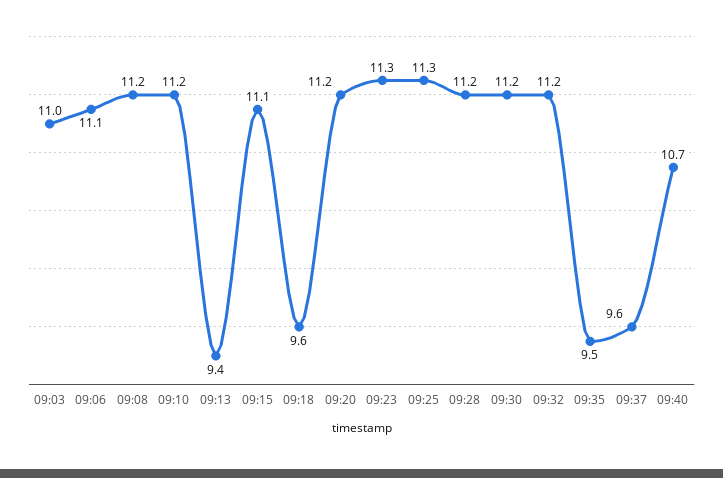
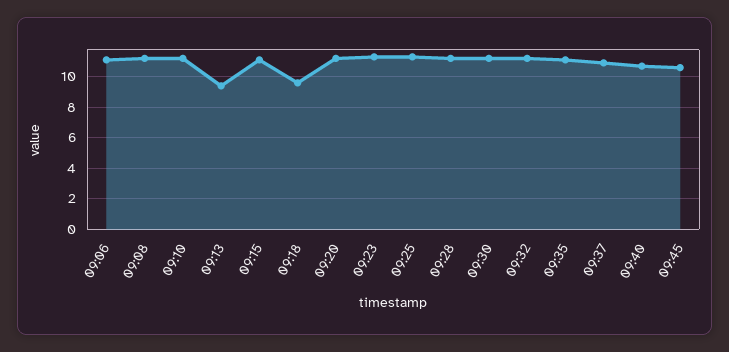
09:03: 11 -> none
09:35: 9.5 -> 11
09:37: 9.6 -> 11
09:45: none -> 10.5

